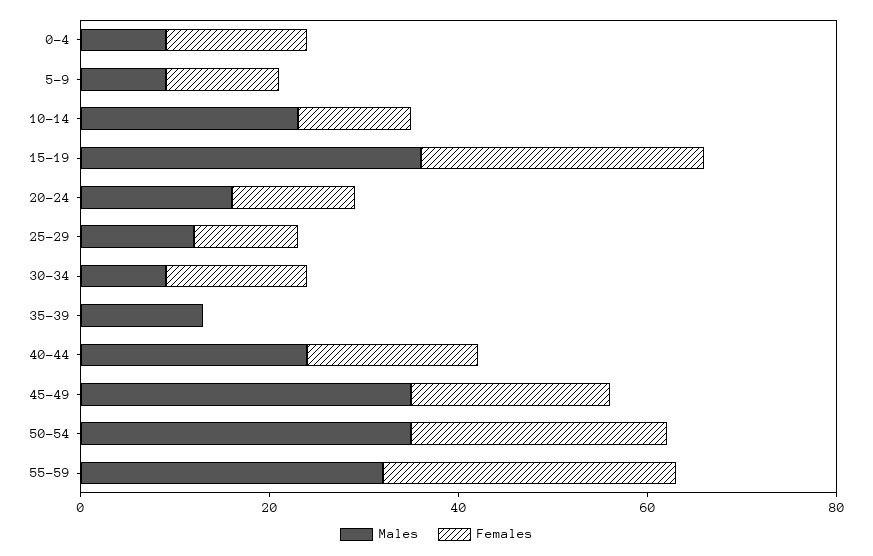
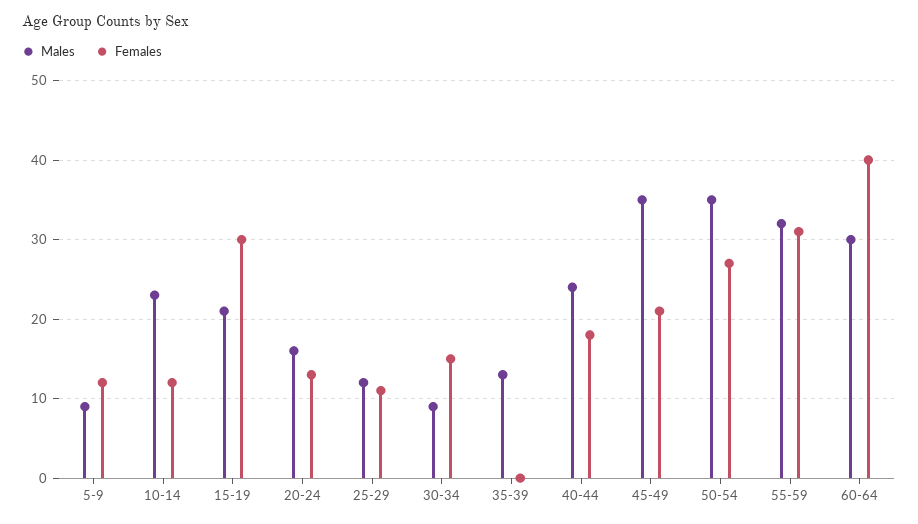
Males, 0-4: 10 -> none
Females, 0-4: 15 -> none
Males, 15-19: 35 -> 21
Males, 60-64: none -> 30
Females, 60-64: none -> 40

